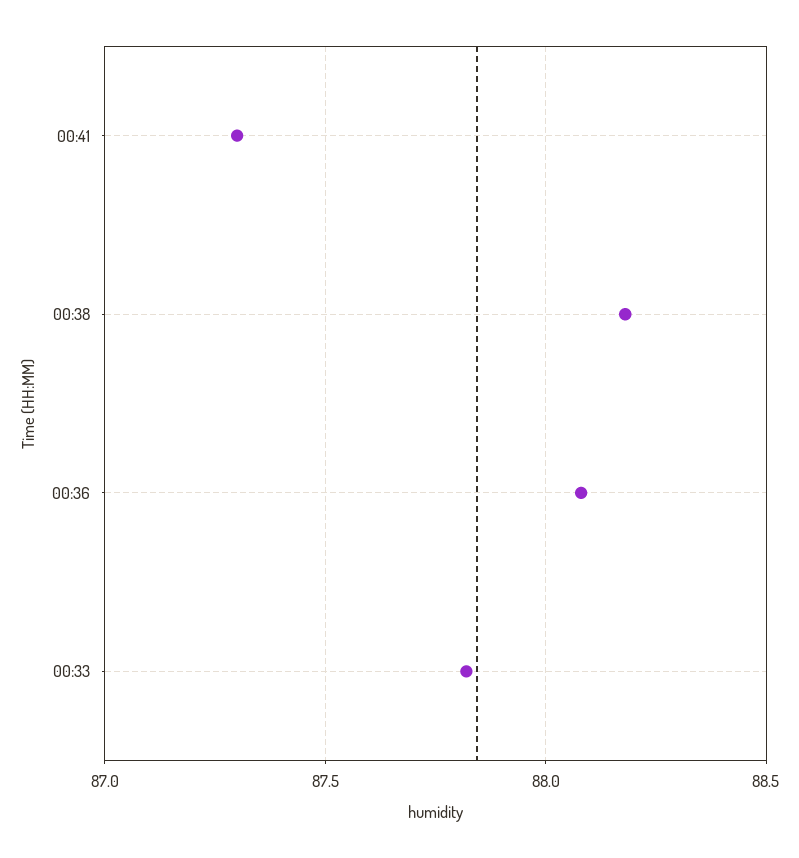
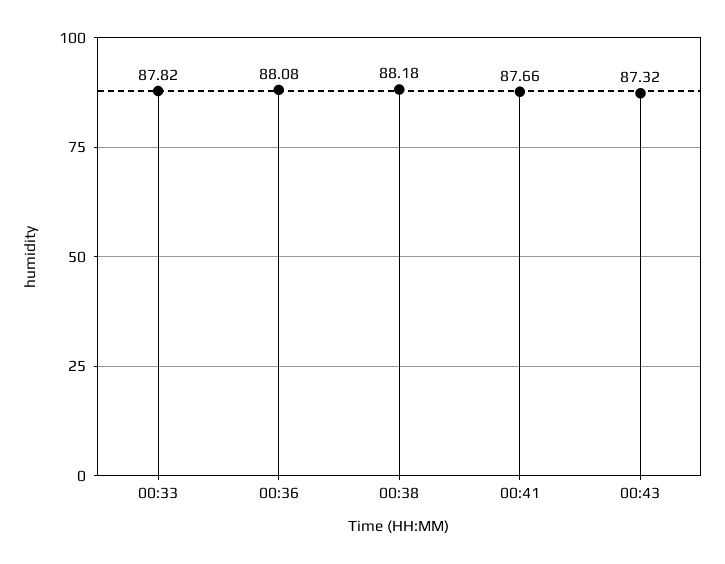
00:41: 87.3 -> 87.66
00:43: none -> 87.32

